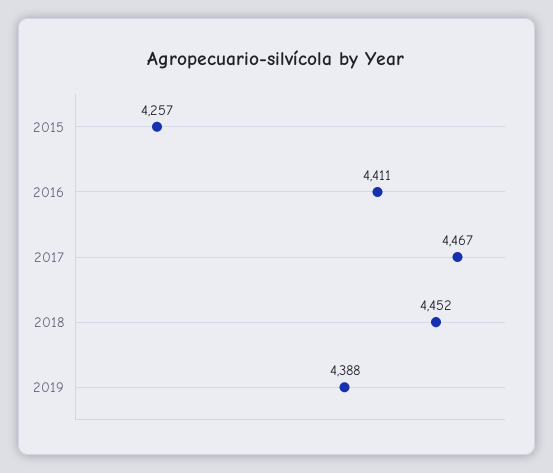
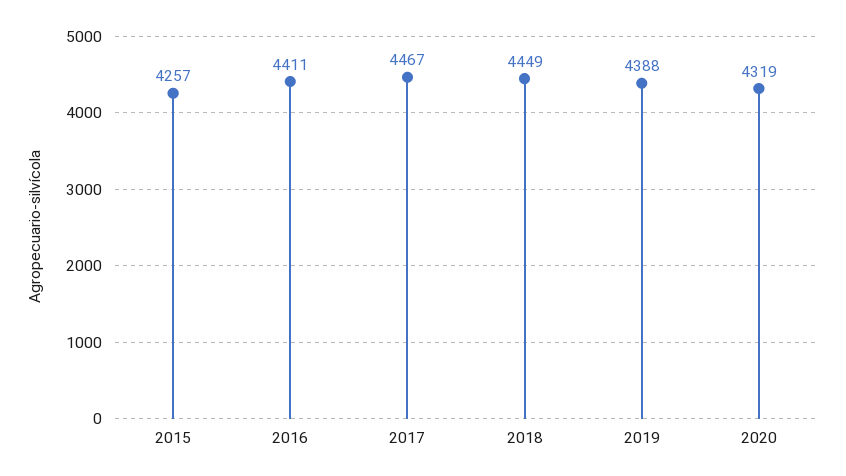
2018: 4452 -> 4449
2020: none -> 4319

